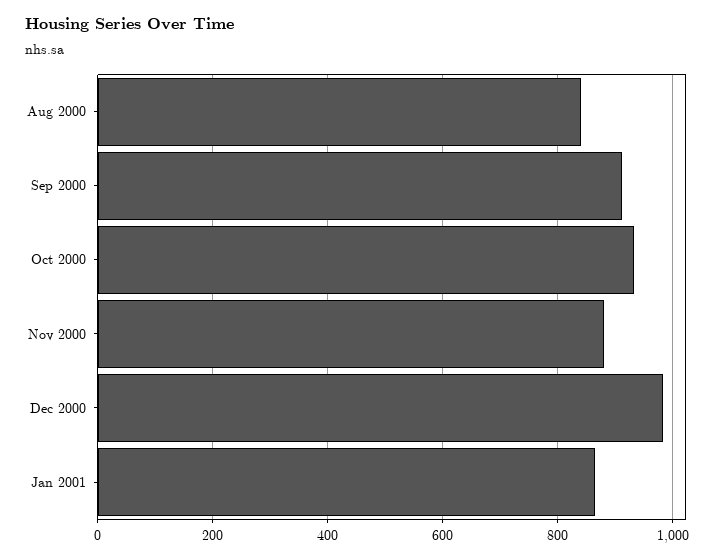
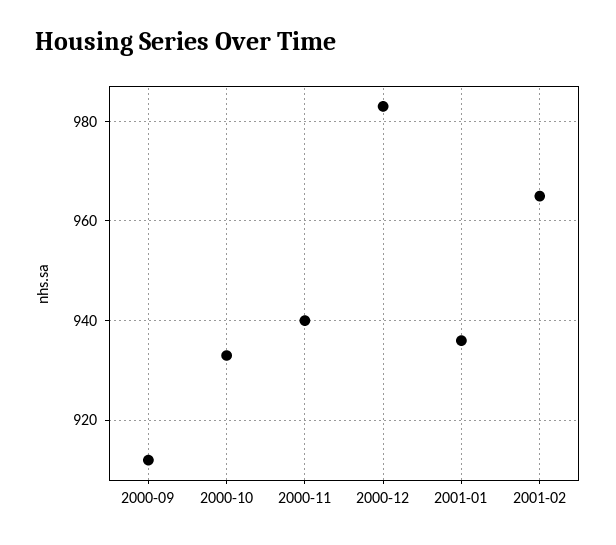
Aug 2000: 840 -> none
Nov 2000: 880 -> 940
Jan 2001: 860 -> 935
2001-02: none -> 965

